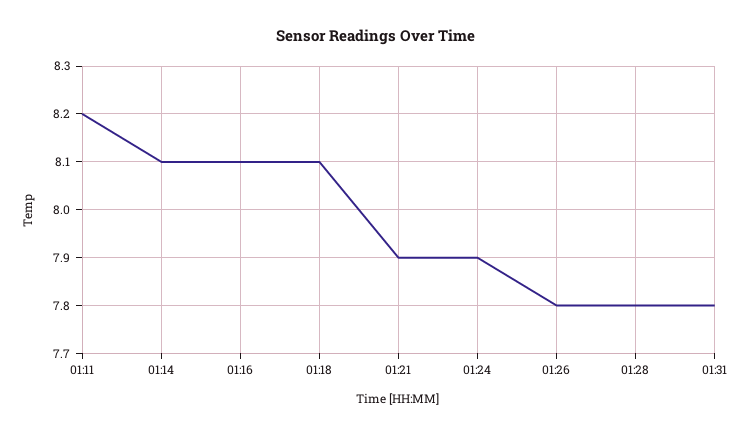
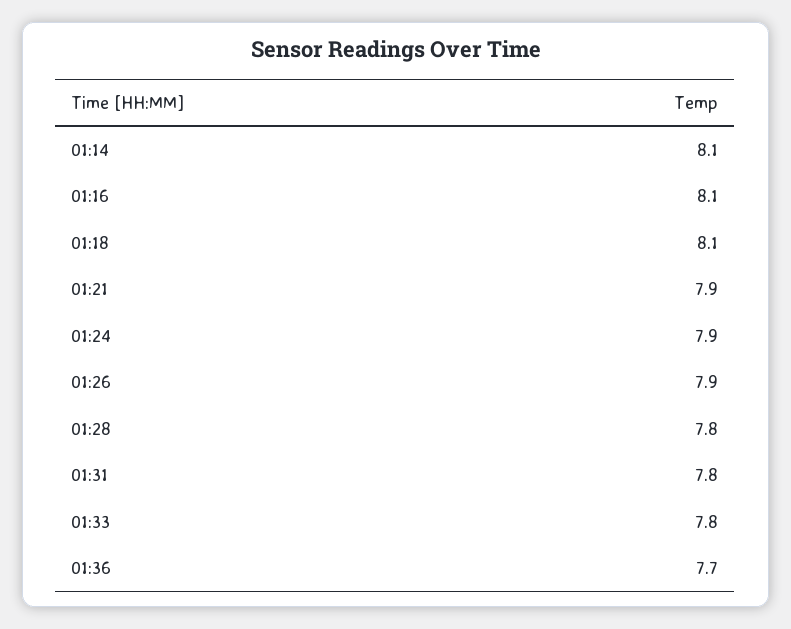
01:11: 8.2 -> none
01:26: 7.8 -> 7.9
01:33: none -> 7.8
01:36: none -> 7.7

